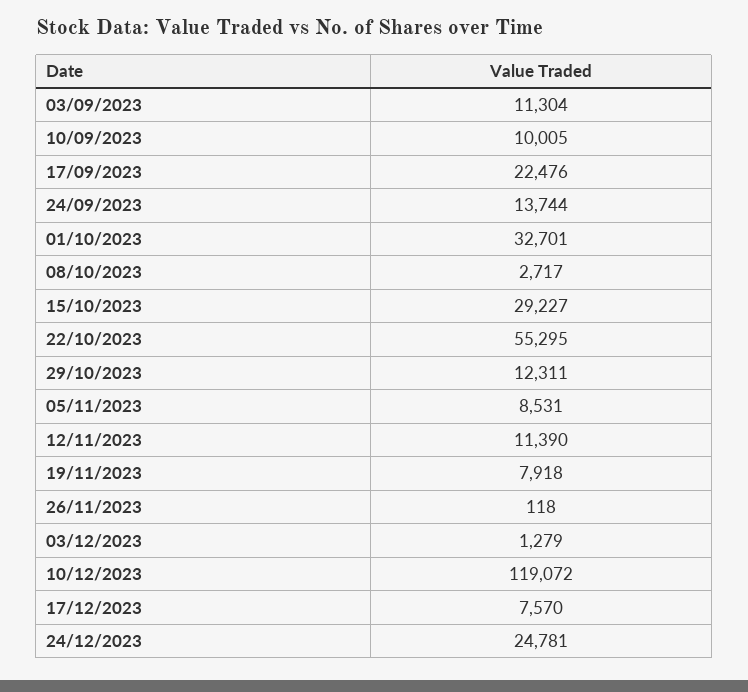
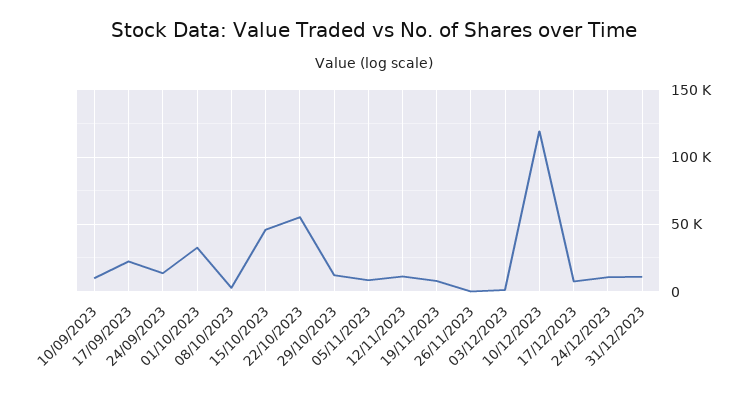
03/09/2023: 11304 -> none
15/10/2023: 29227 -> 45000
24/12/2023: 24781 -> 10000
31/12/2023: none -> 10000

